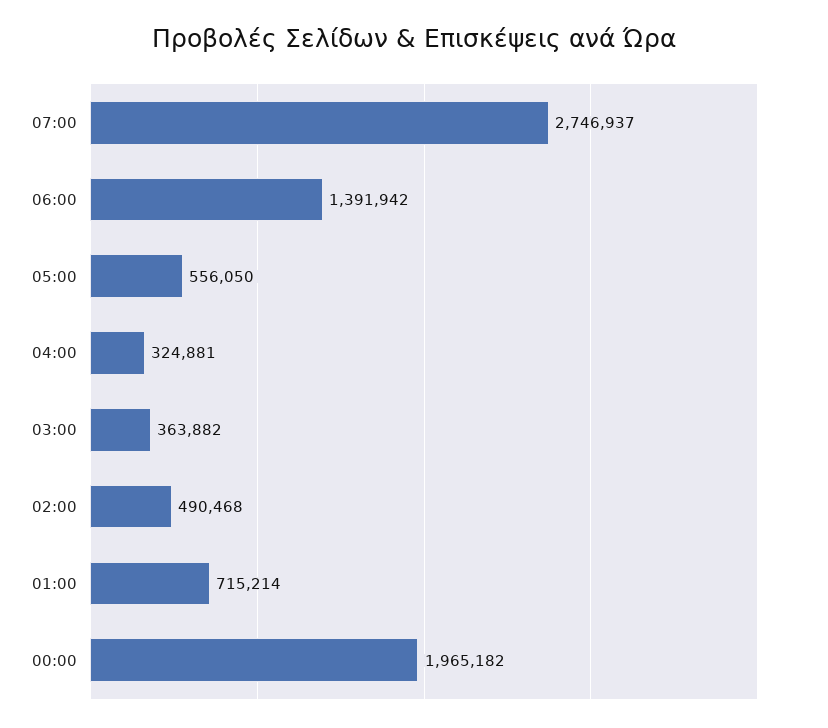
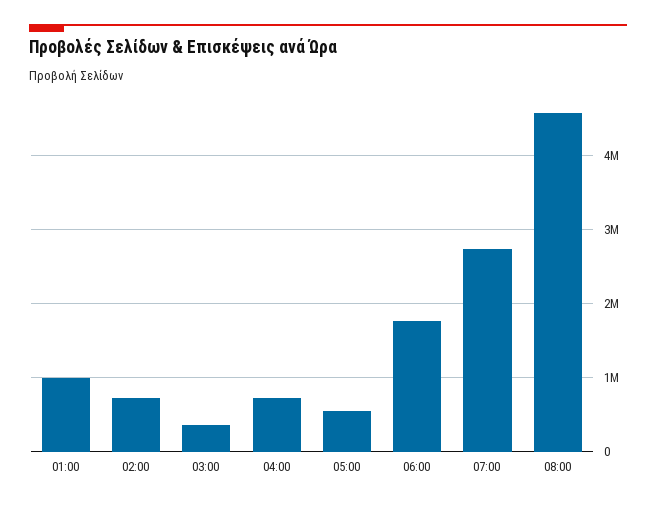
06:00: 1391942 -> 1800000
04:00: 324881 -> 700000
02:00: 490468 -> 700000
01:00: 715214 -> 1000000
00:00: 1965182 -> none
08:00: none -> 4600000

